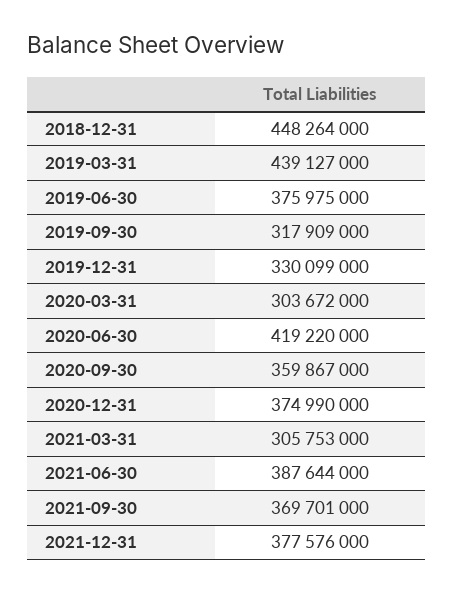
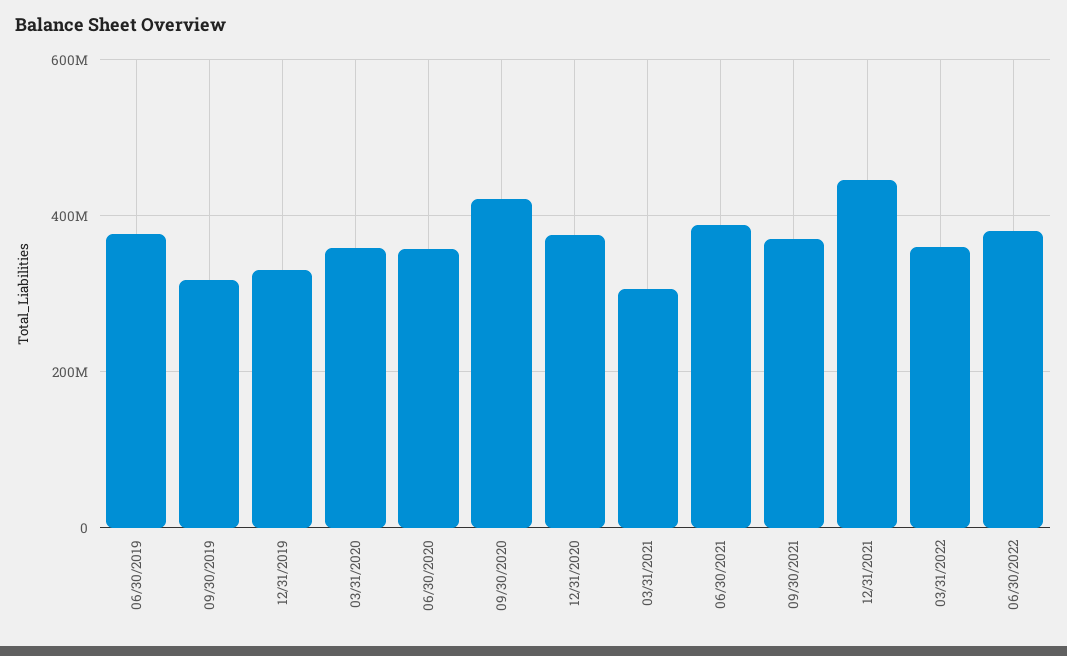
2018-12-31: 448264000 -> none
2019-03-31: 439127000 -> none
2020-03-31: 303672000 -> 360000000
2020-06-30: 419220000 -> 360000000
2020-09-30: 359867000 -> 420000000
2021-12-31: 377576000 -> 440000000
03/31/2022: none -> 360000000
06/30/2022: none -> 380000000

